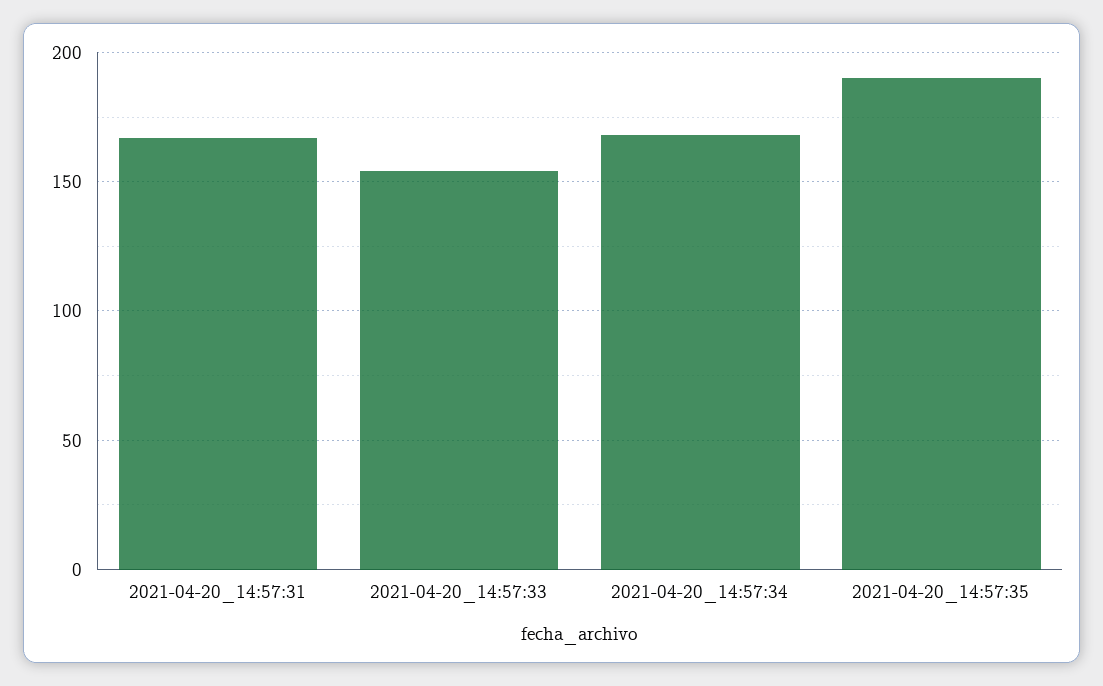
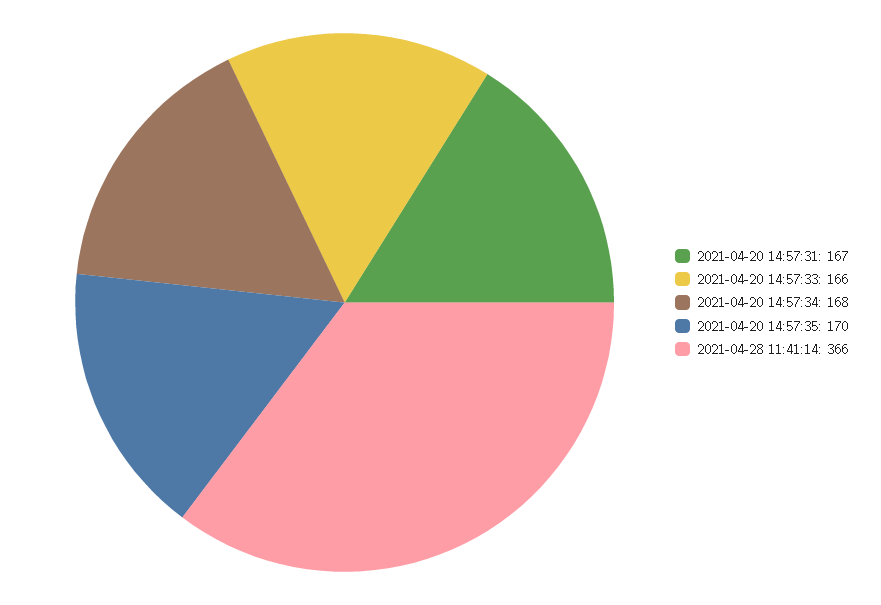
2021-04-20_14:57:33: 155 -> 166
2021-04-20_14:57:35: 190 -> 170
2021-04-28 11:41:14: none -> 366

